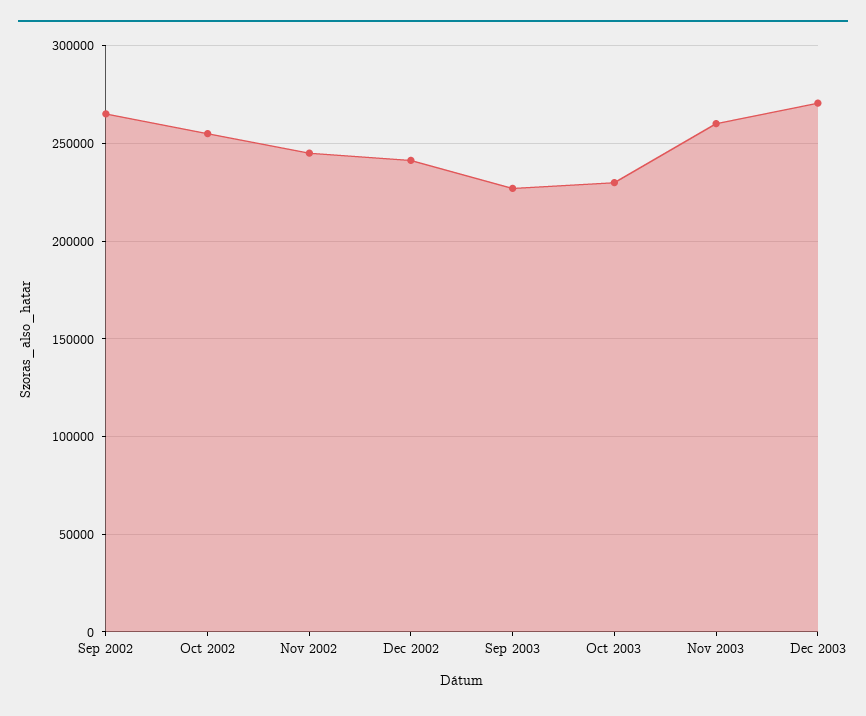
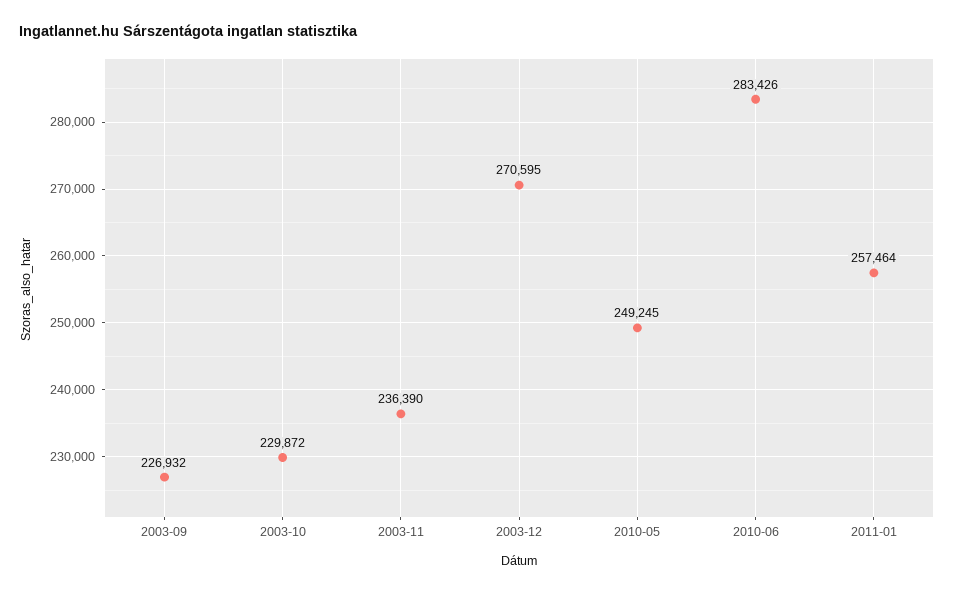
Sep 2002: 265000 -> none
Oct 2002: 255000 -> none
Nov 2002: 245000 -> none
Dec 2002: 240000 -> none
Nov 2003: 260000 -> 236390
2010-05: none -> 249245
2010-06: none -> 283426
2011-01: none -> 257464

